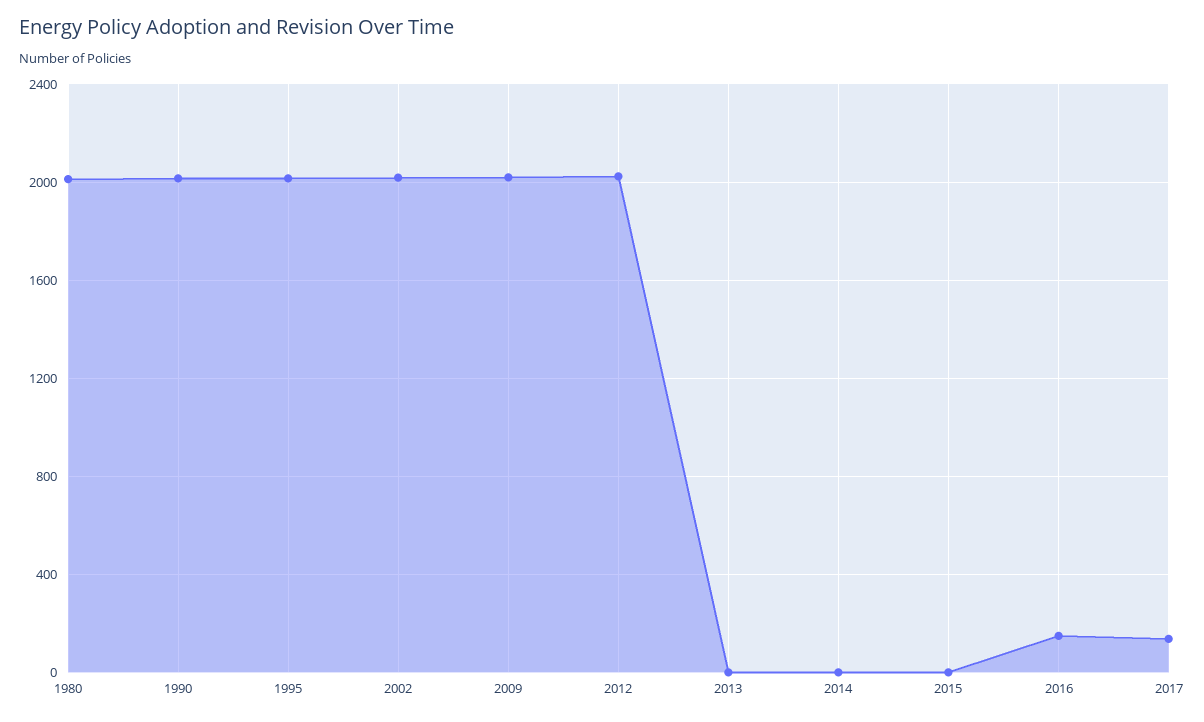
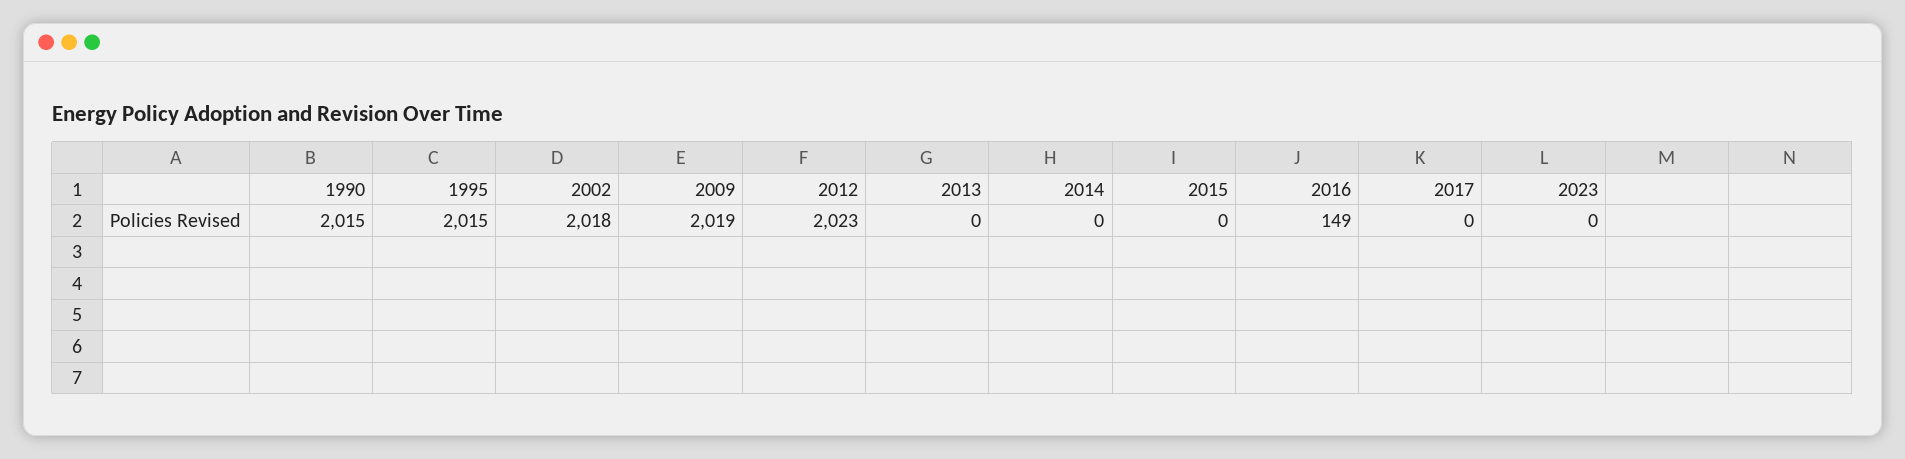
1980: 2000 -> none
2017: 150 -> 0
2023: none -> 0

